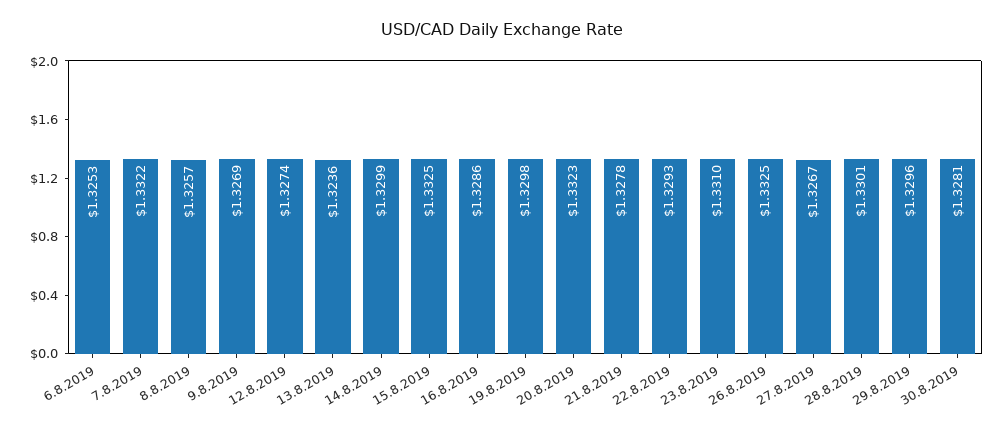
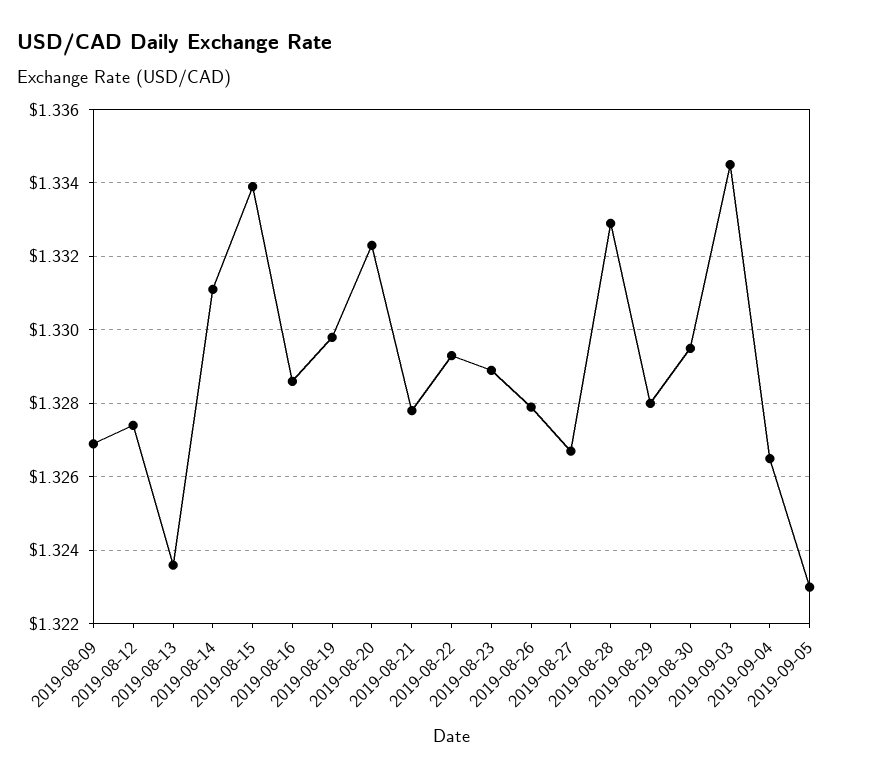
6.8.2019: 1.3253 -> none
7.8.2019: 1.3322 -> none
8.8.2019: 1.3257 -> none
14.8.2019: 1.3299 -> 1.331
15.8.2019: 1.3325 -> 1.334
23.8.2019: 1.331 -> 1.329
26.8.2019: 1.3325 -> 1.328
28.8.2019: 1.3301 -> 1.333
29.8.2019: 1.3296 -> 1.328
30.8.2019: 1.3281 -> 1.3295
2019-09-03: none -> 1.3345
2019-09-04: none -> 1.3265
2019-09-05: none -> 1.323

